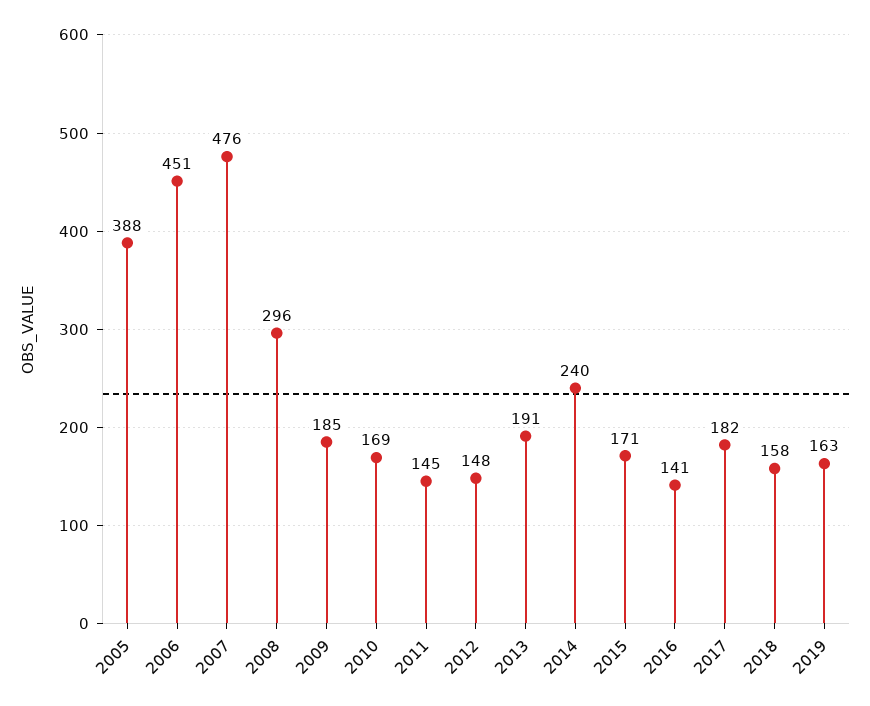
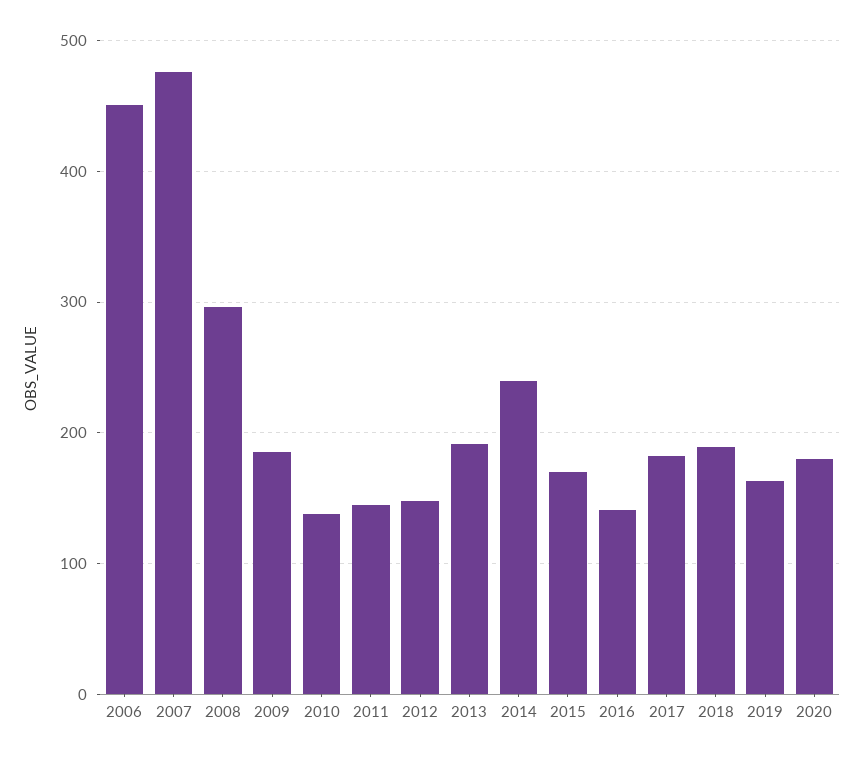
2005: 388 -> none
2010: 169 -> 140
2018: 158 -> 190
2020: none -> 180

